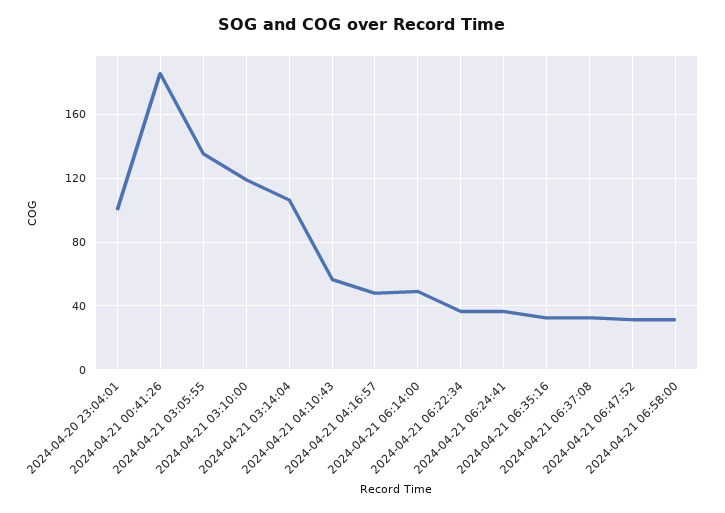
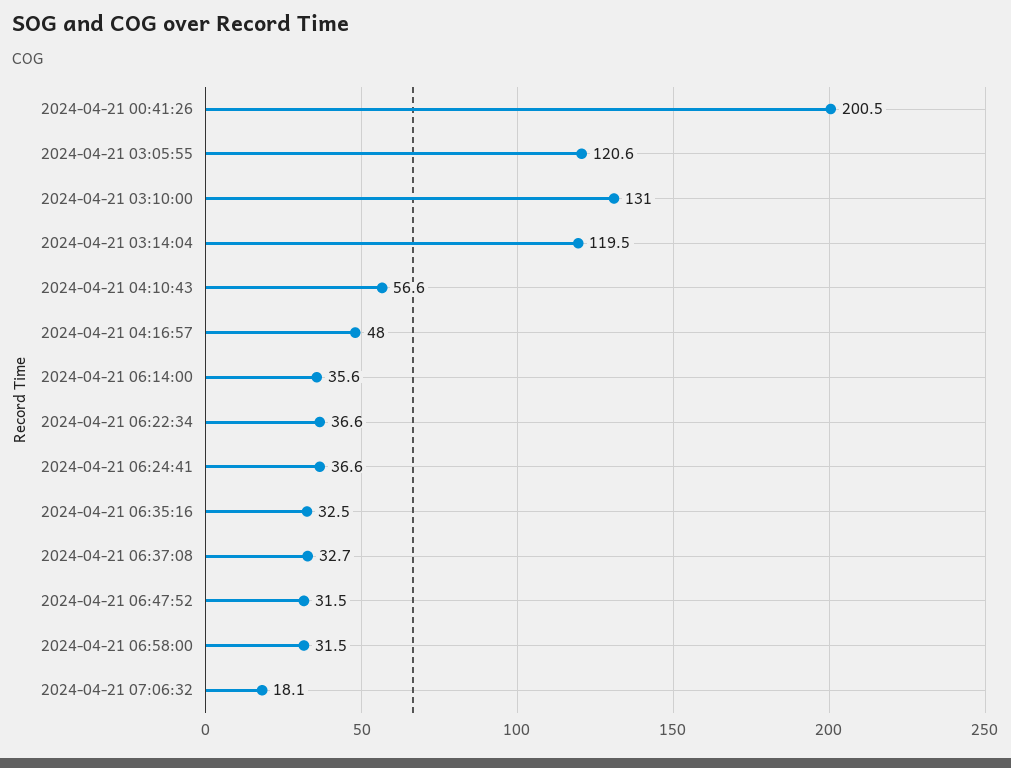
2024-04-20 23:04:01: 100 -> none
2024-04-21 00:41:26: 185 -> 200.5
2024-04-21 03:05:55: 135 -> 120.6
2024-04-21 03:10:00: 120 -> 131
2024-04-21 03:14:04: 105 -> 119.5
2024-04-21 06:14:00: 50 -> 35.6
2024-04-21 07:06:32: none -> 18.1

